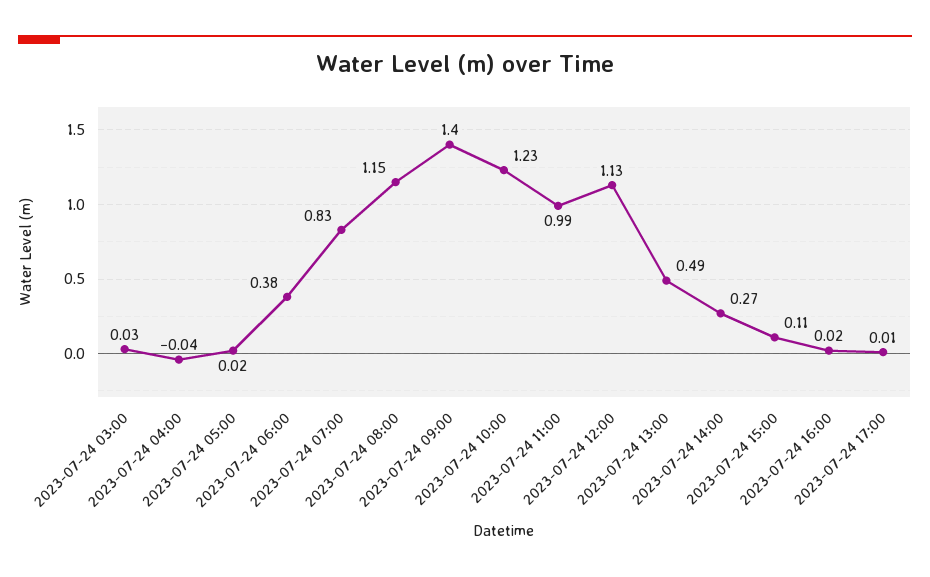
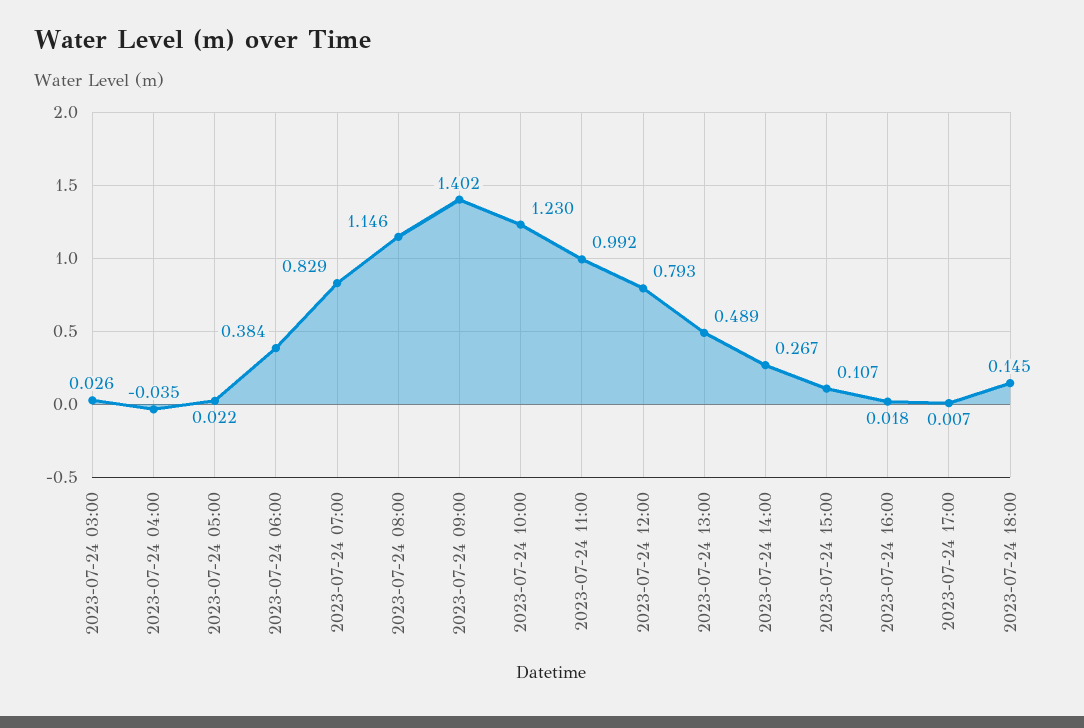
2023-07-24 12:00: 1.13 -> 0.793
2023-07-24 18:00: none -> 0.145

